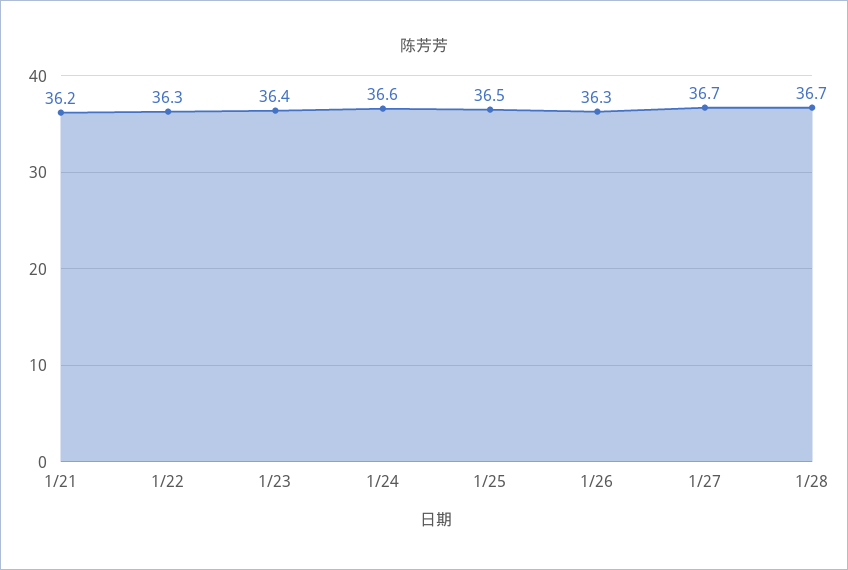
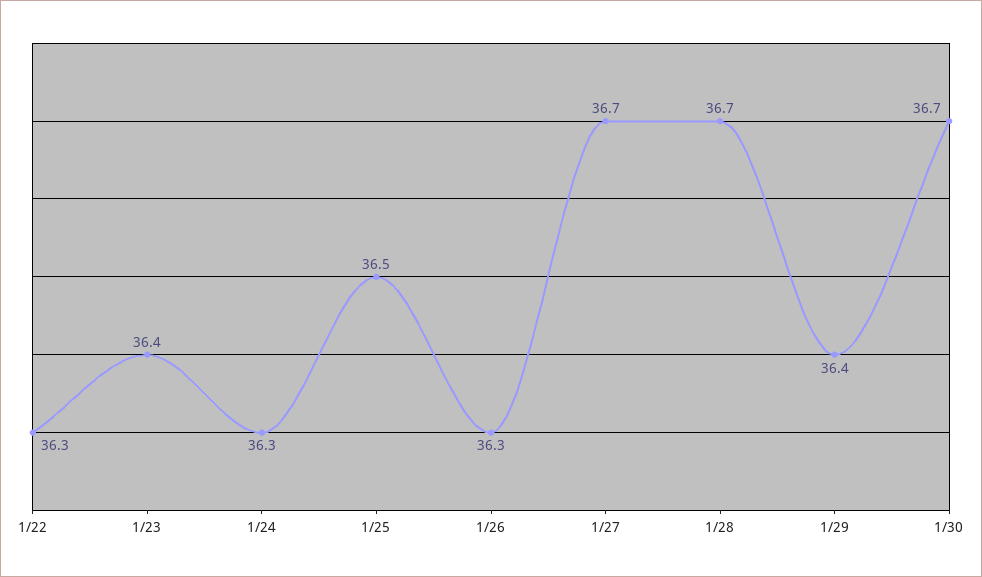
1/21: 36.2 -> none
1/24: 36.6 -> 36.3
1/29: none -> 36.4
1/30: none -> 36.7

